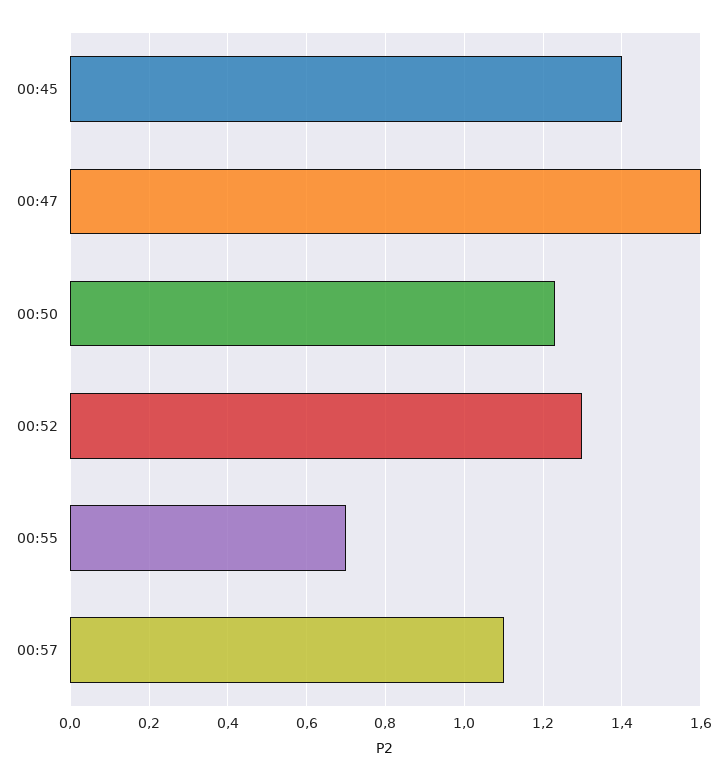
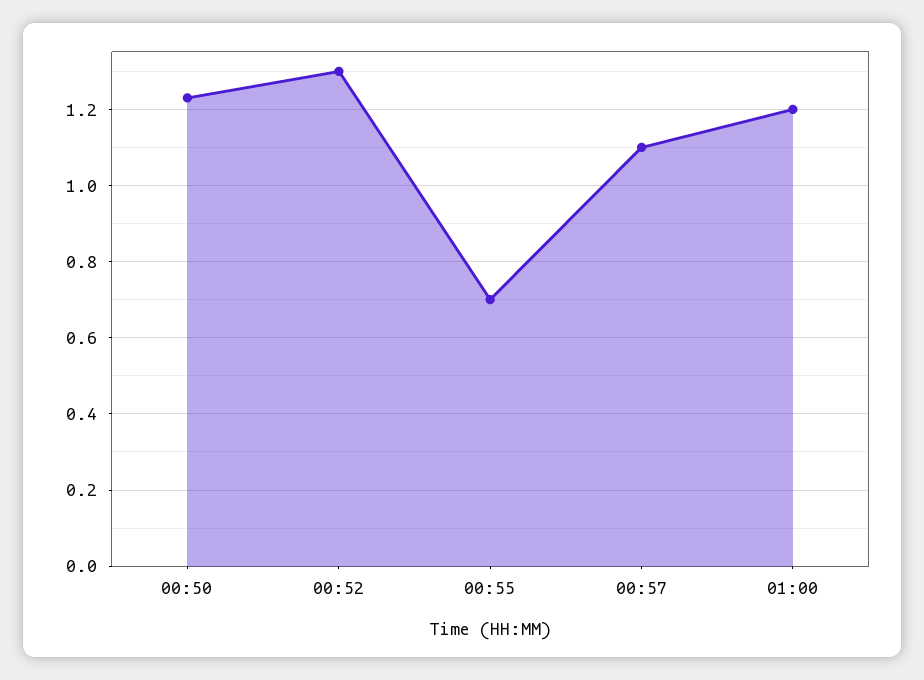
00:45: 1.4 -> none
00:47: 1.6 -> none
01:00: none -> 1.2

